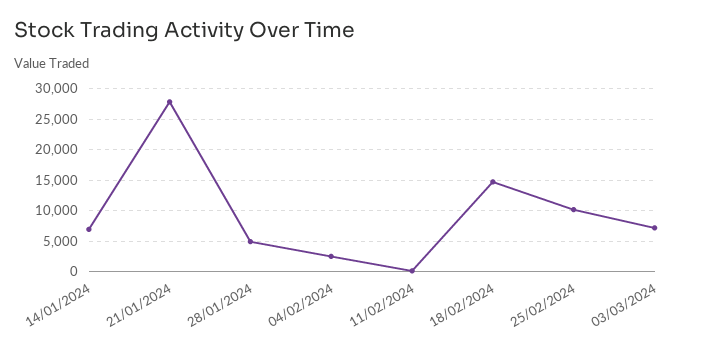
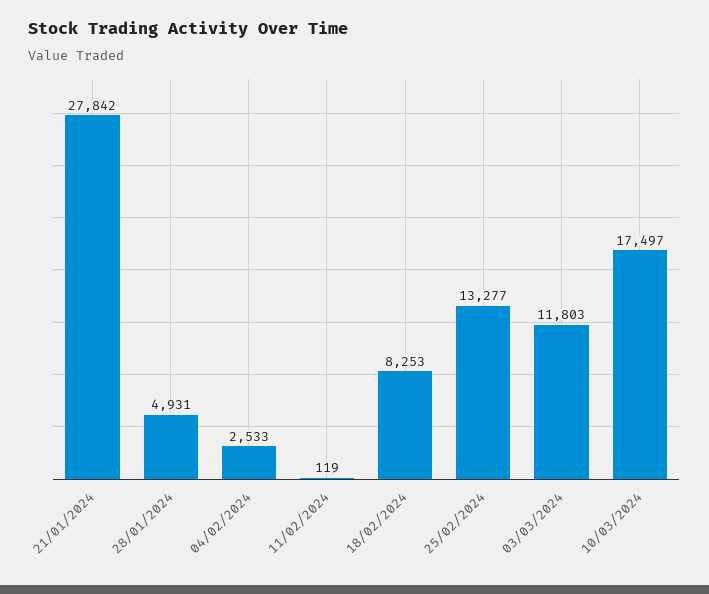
14/01/2024: 7000 -> none
18/02/2024: 15000 -> 8253
25/02/2024: 10000 -> 13277
03/03/2024: 7000 -> 11803
10/03/2024: none -> 17497

